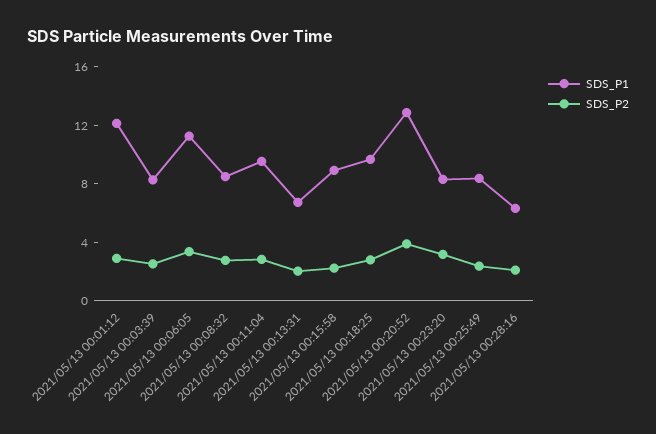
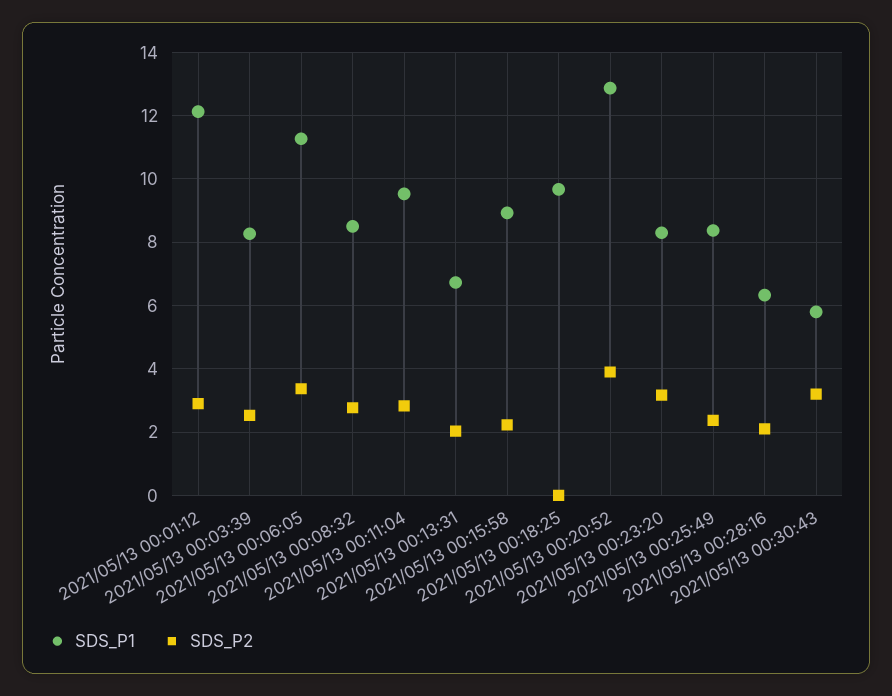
SDS_P2, 2021/05/13 00:18:25: 3 -> 0
SDS_P1, 2021/05/13 00:30:43: none -> 5.8
SDS_P2, 2021/05/13 00:30:43: none -> 3.2

